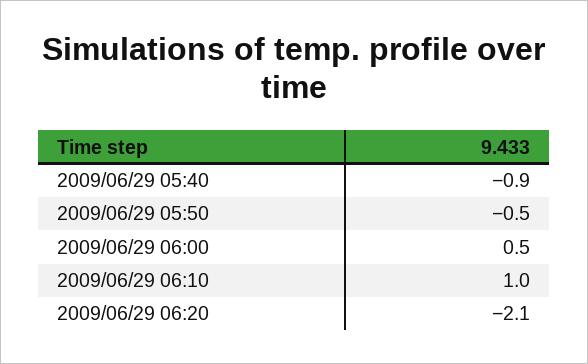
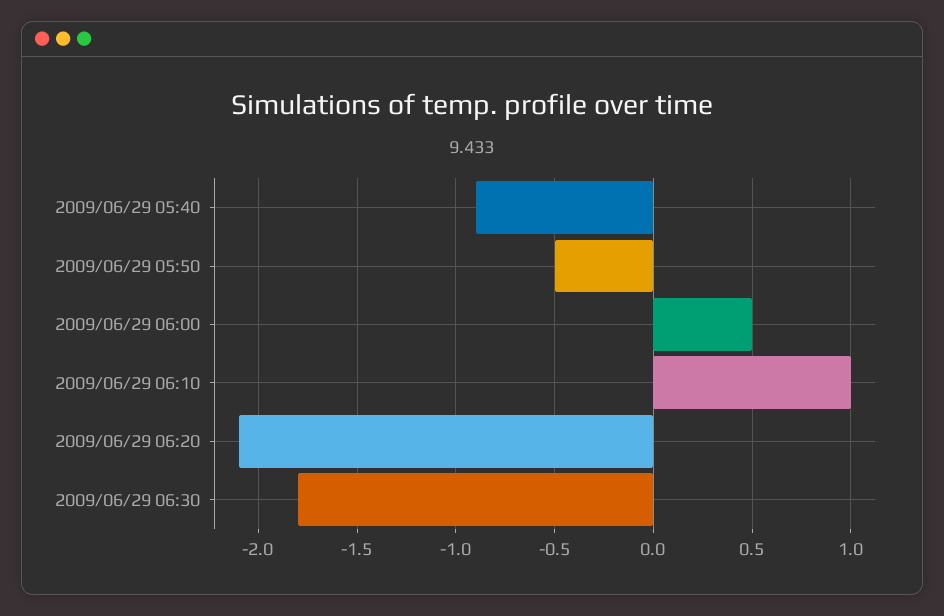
2009/06/29 06:30: none -> -1.8

